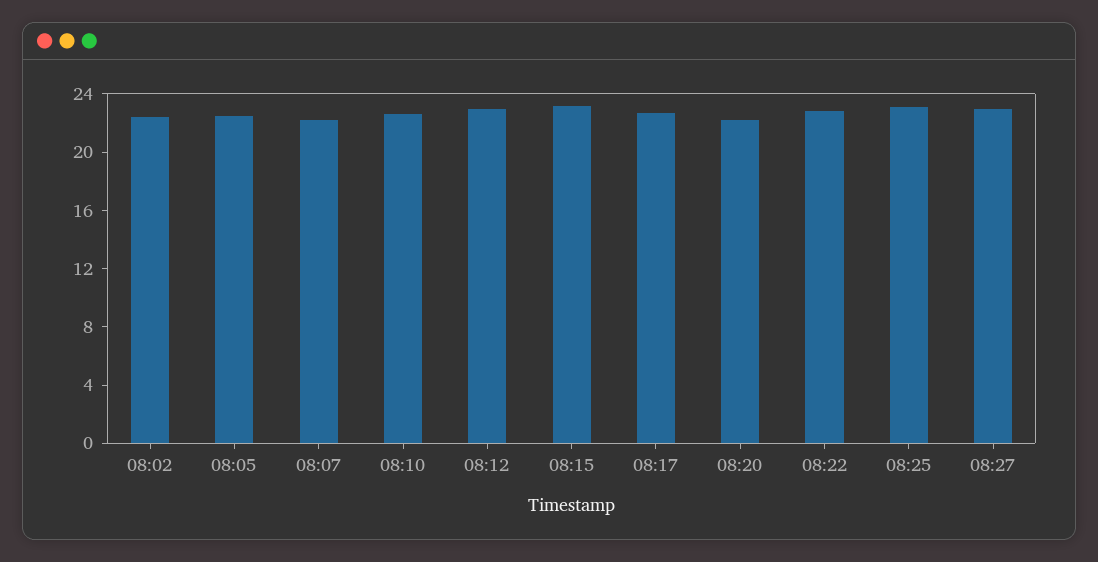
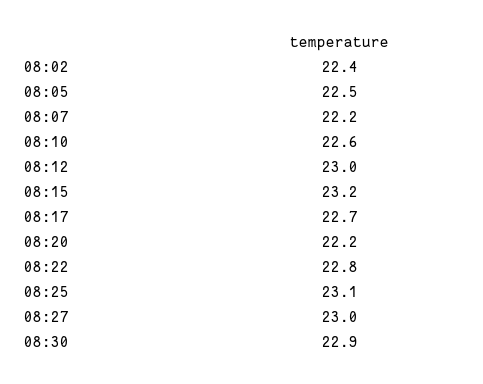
08:30: none -> 22.9

